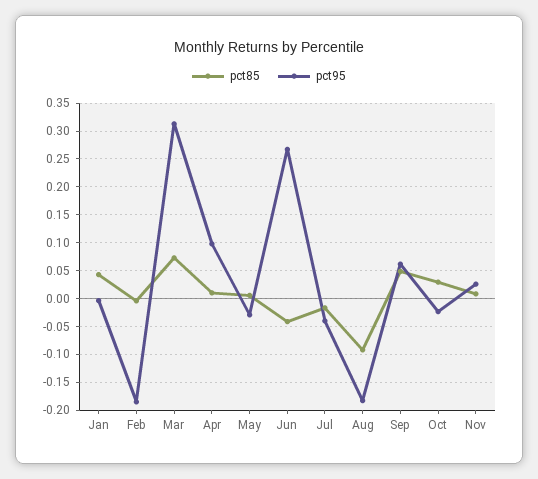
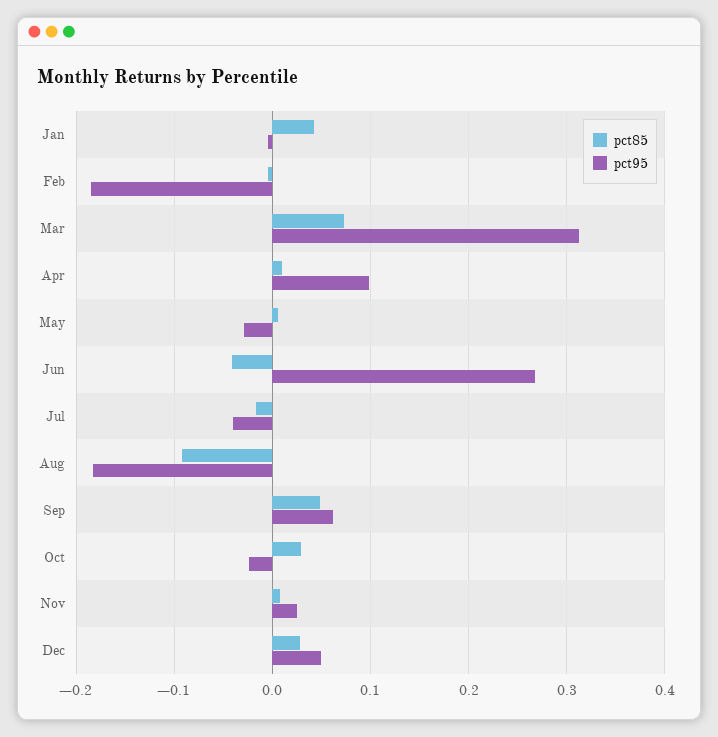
pct85, Dec: none -> 0.03
pct95, Dec: none -> 0.05

